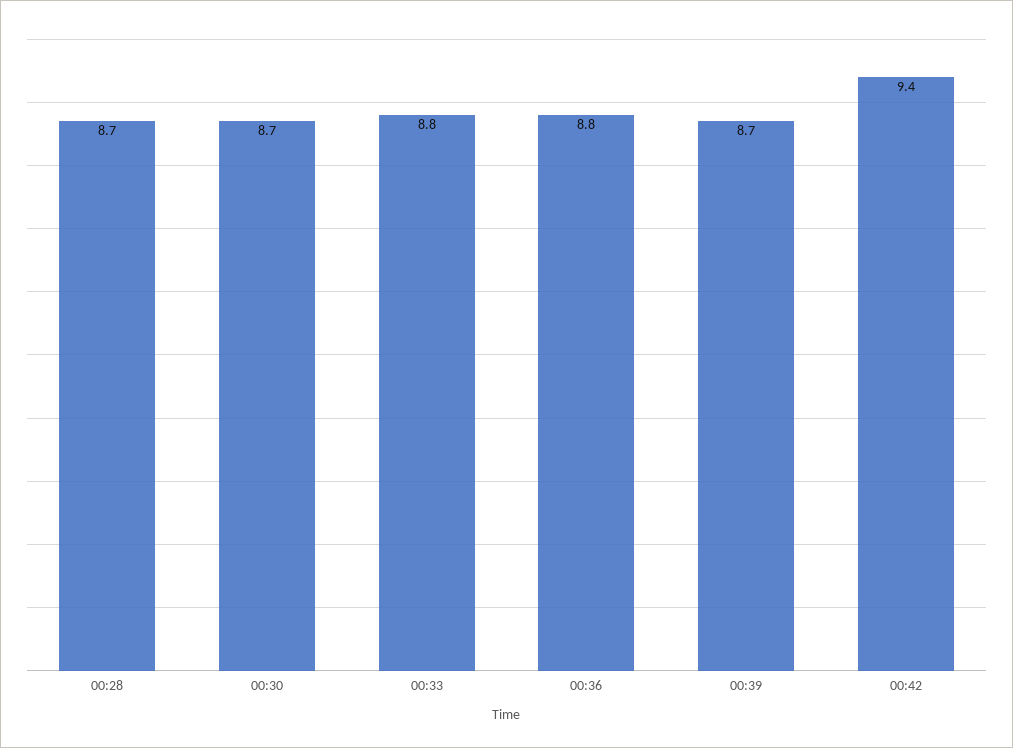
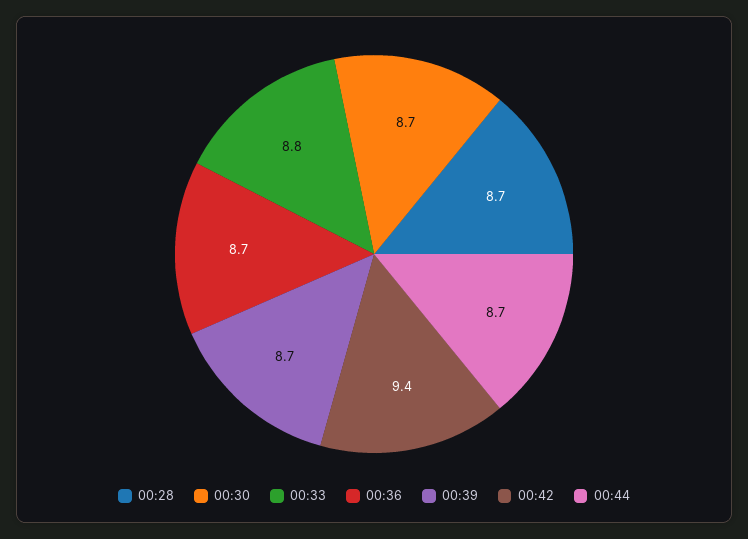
00:36: 8.8 -> 8.7
00:44: none -> 8.7

